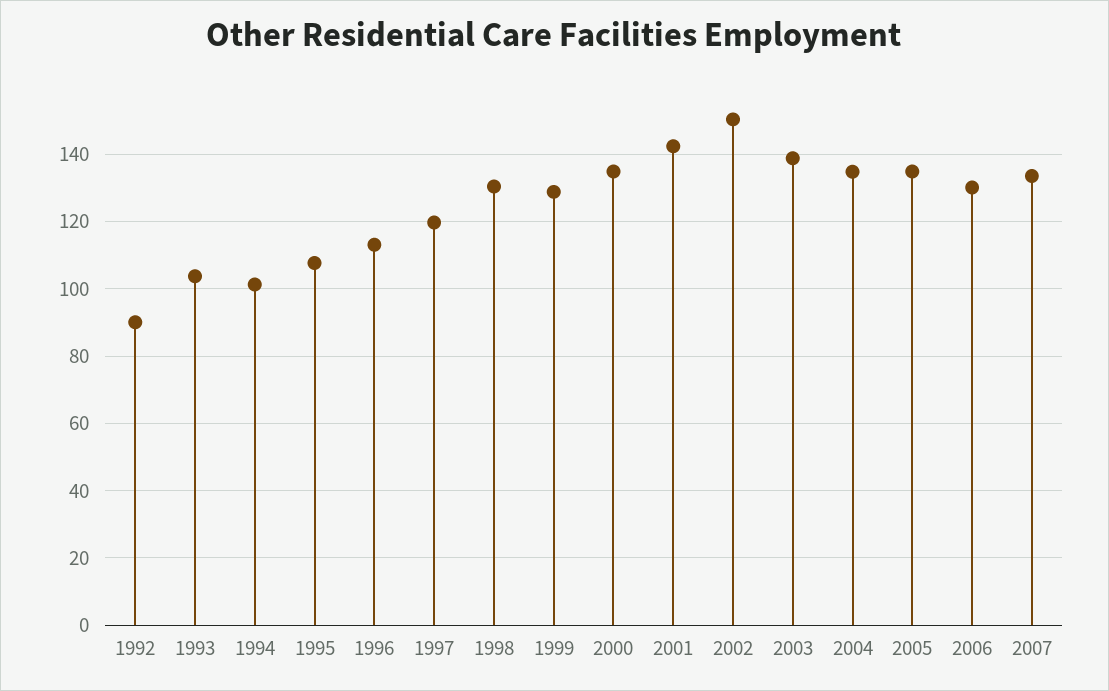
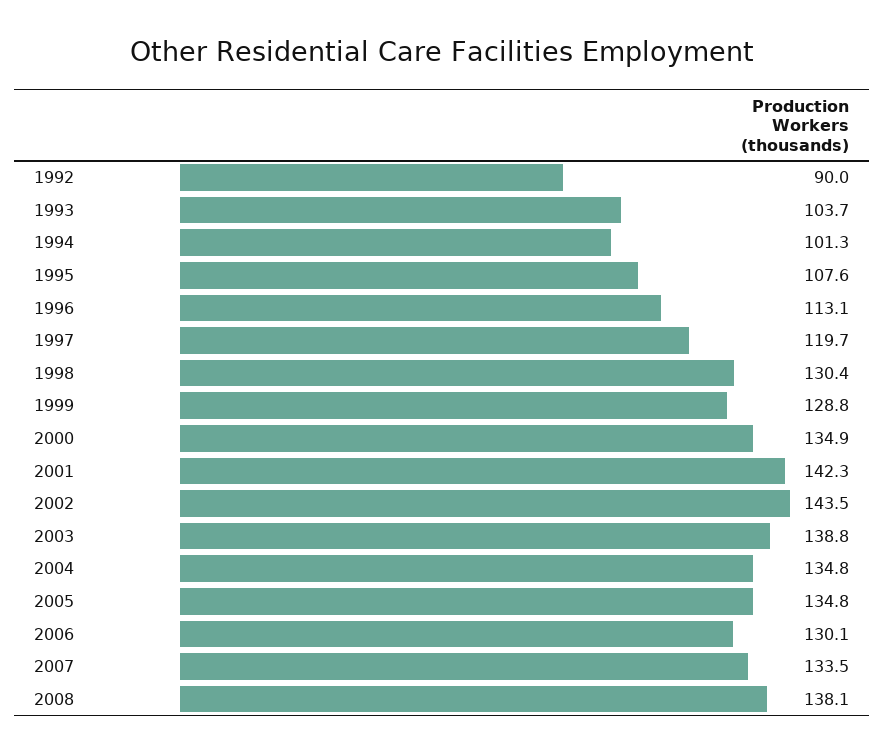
2002: 150 -> 143.5
2008: none -> 138.1

